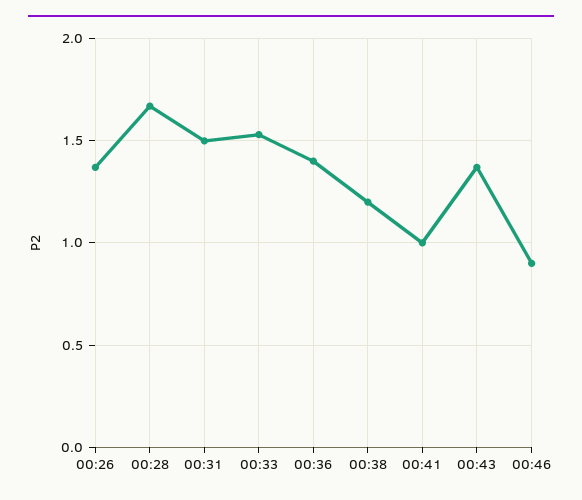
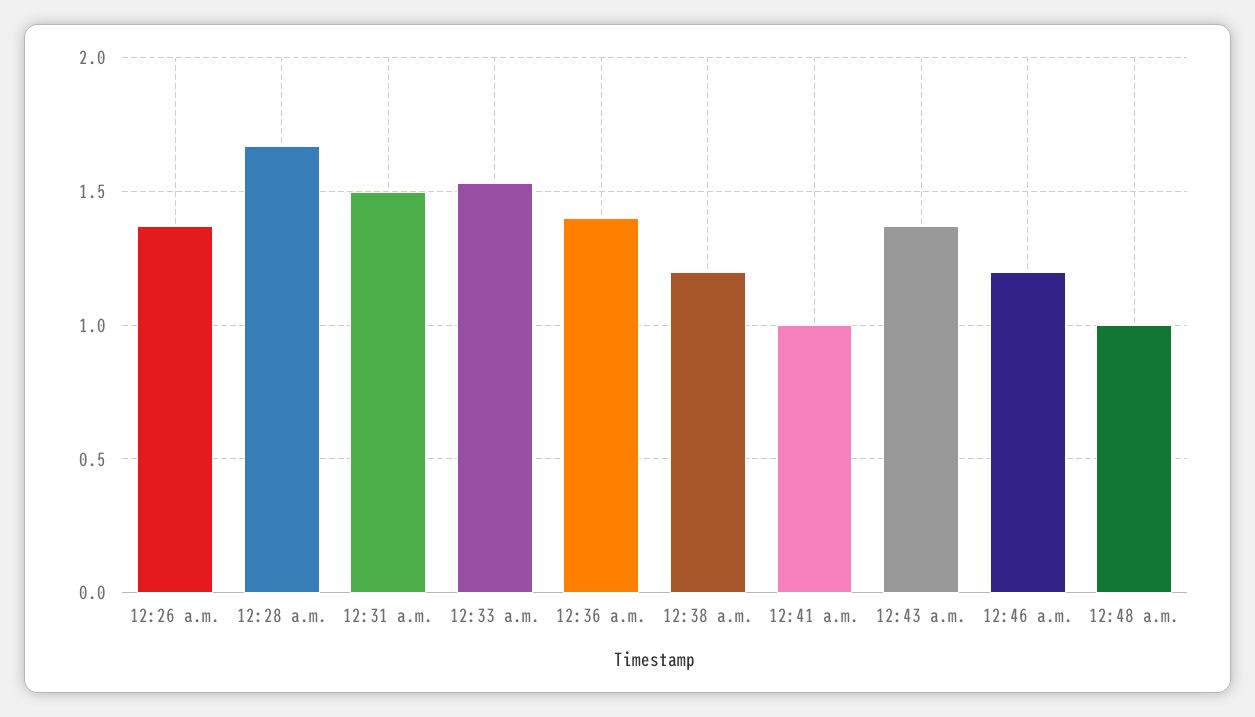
00:46: 0.9 -> 1.2
12:48 a.m.: none -> 1

